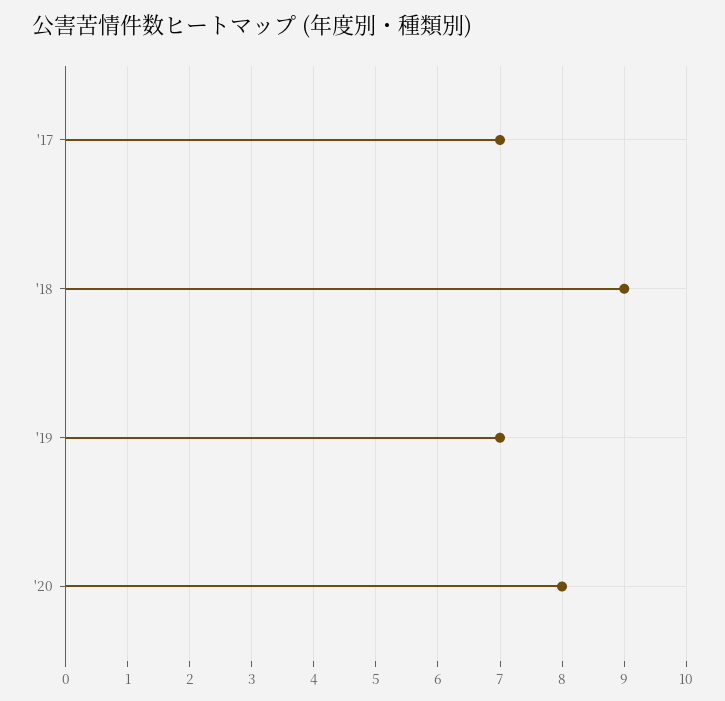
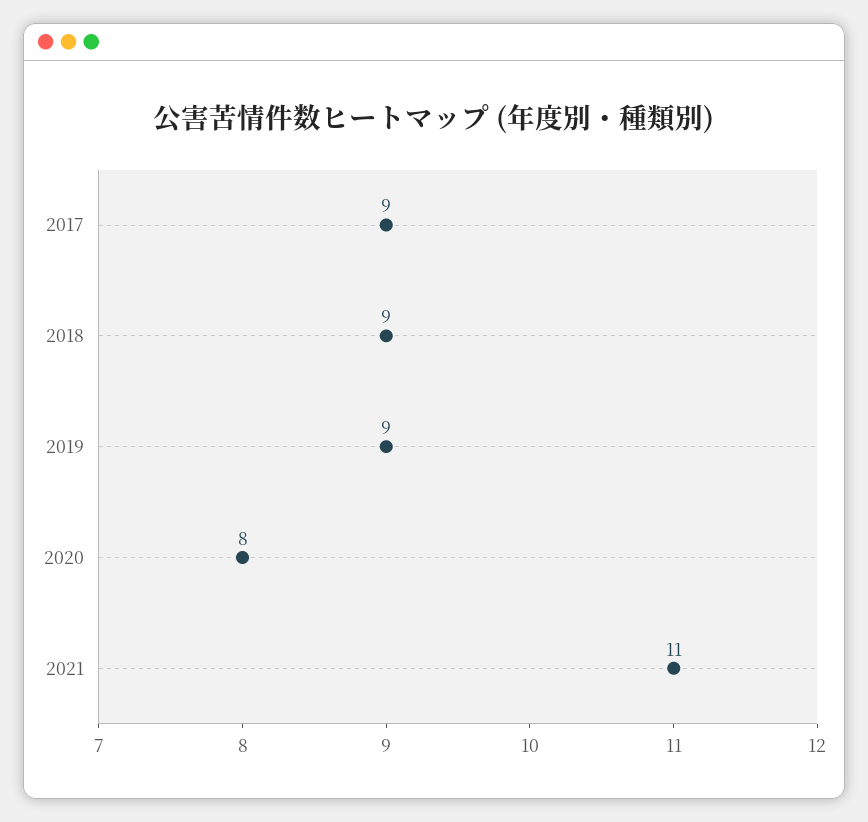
'17: 7 -> 9
'19: 7 -> 9
2021: none -> 11

